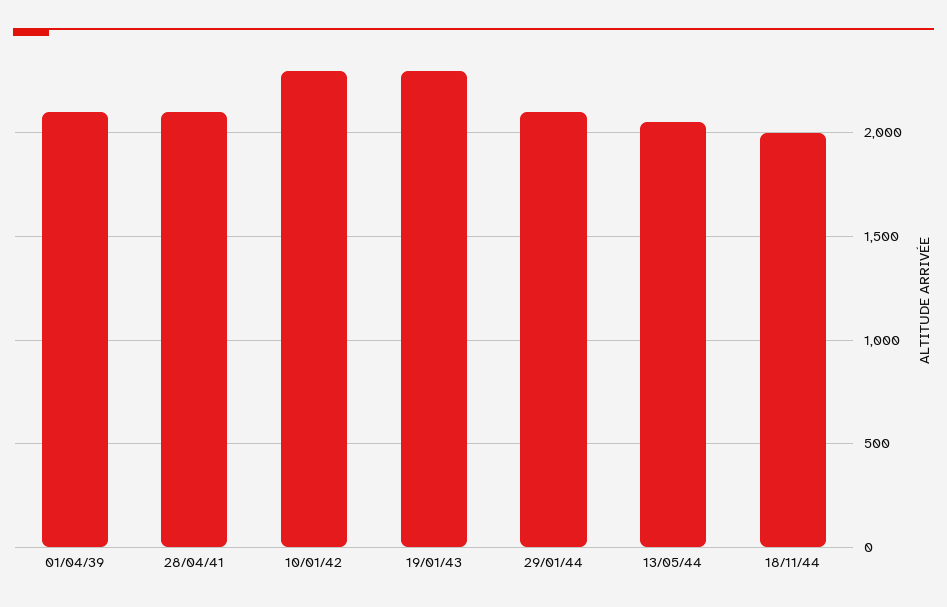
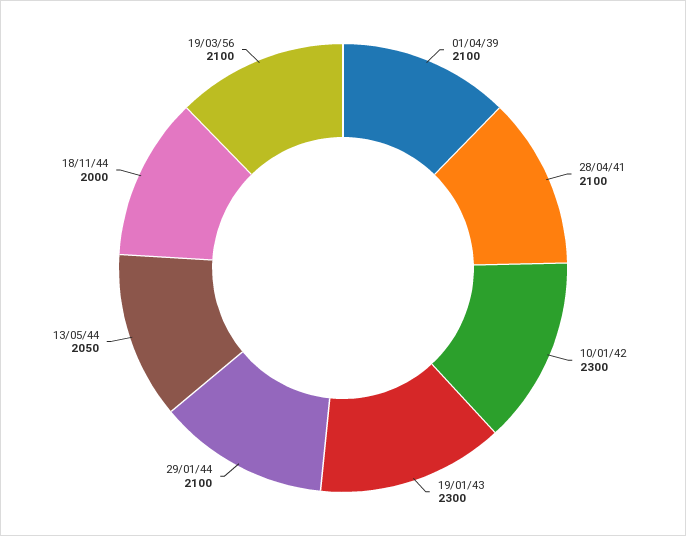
19/03/56: none -> 2100

